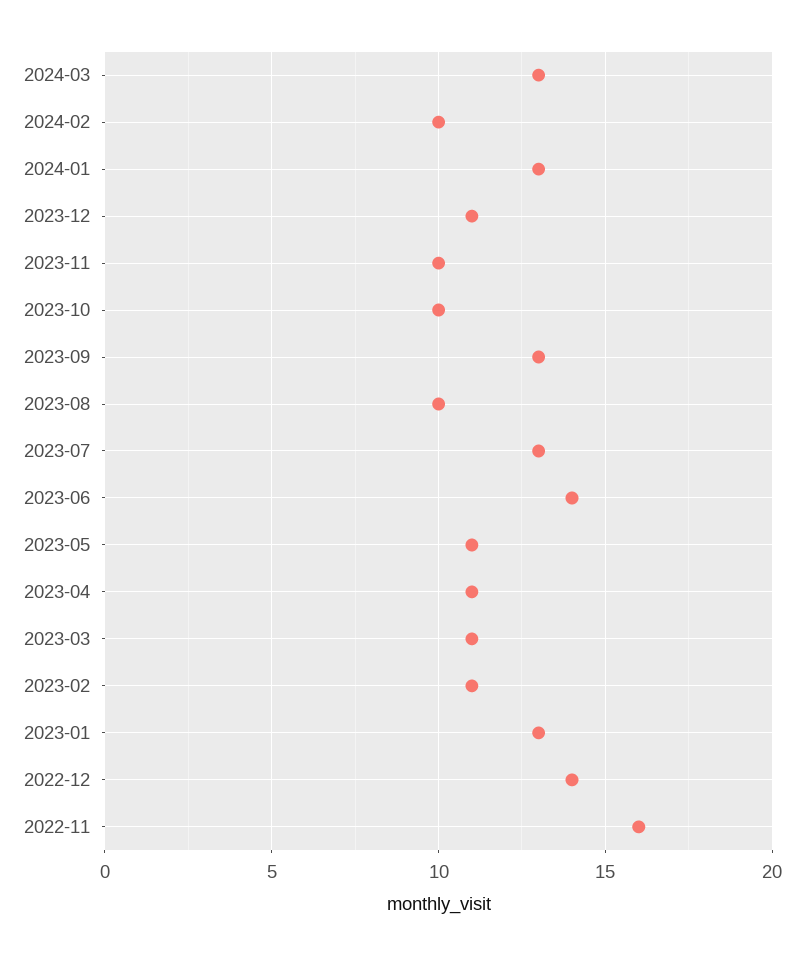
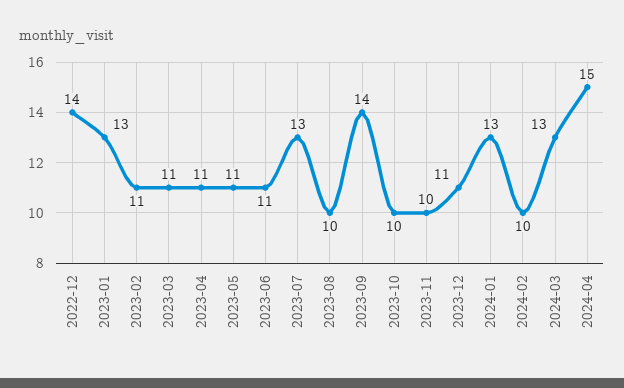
2023-09: 13 -> 14
2023-06: 14 -> 11
2022-11: 16 -> none
2024-04: none -> 15

